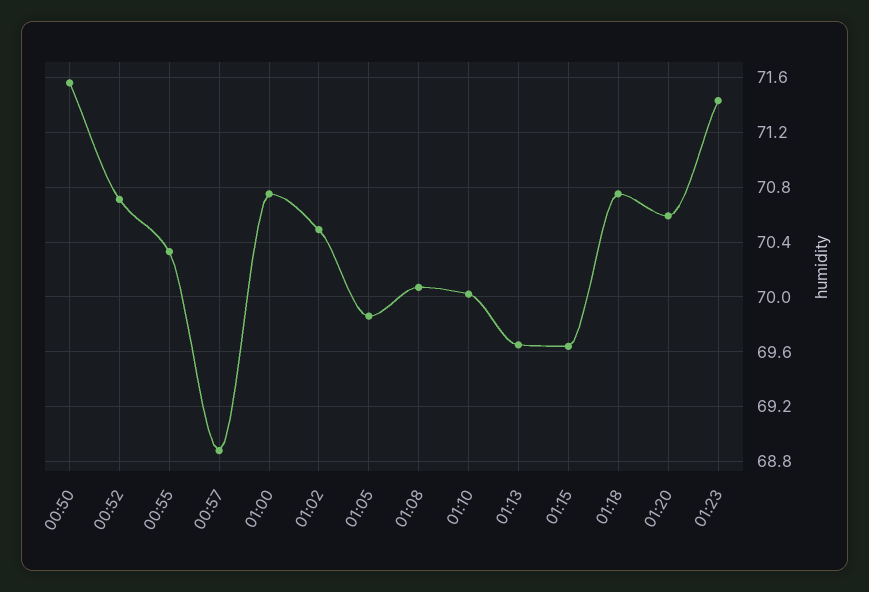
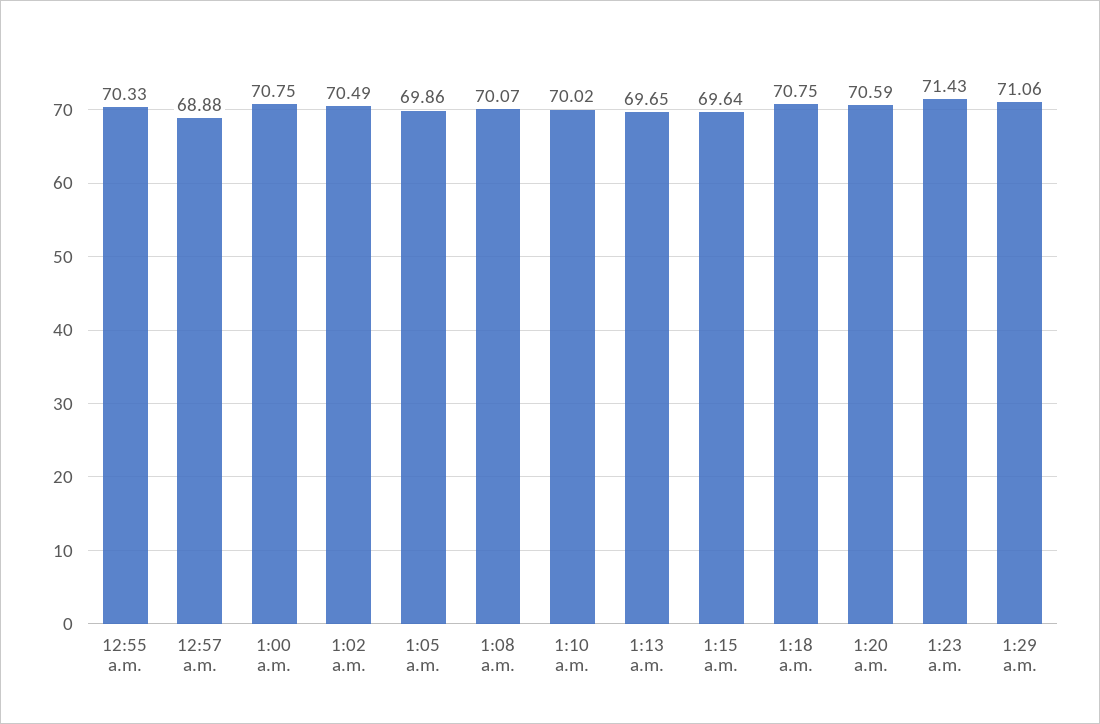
00:50: 71.55 -> none
00:52: 70.7 -> none
1:29 a.m.: none -> 71.06

